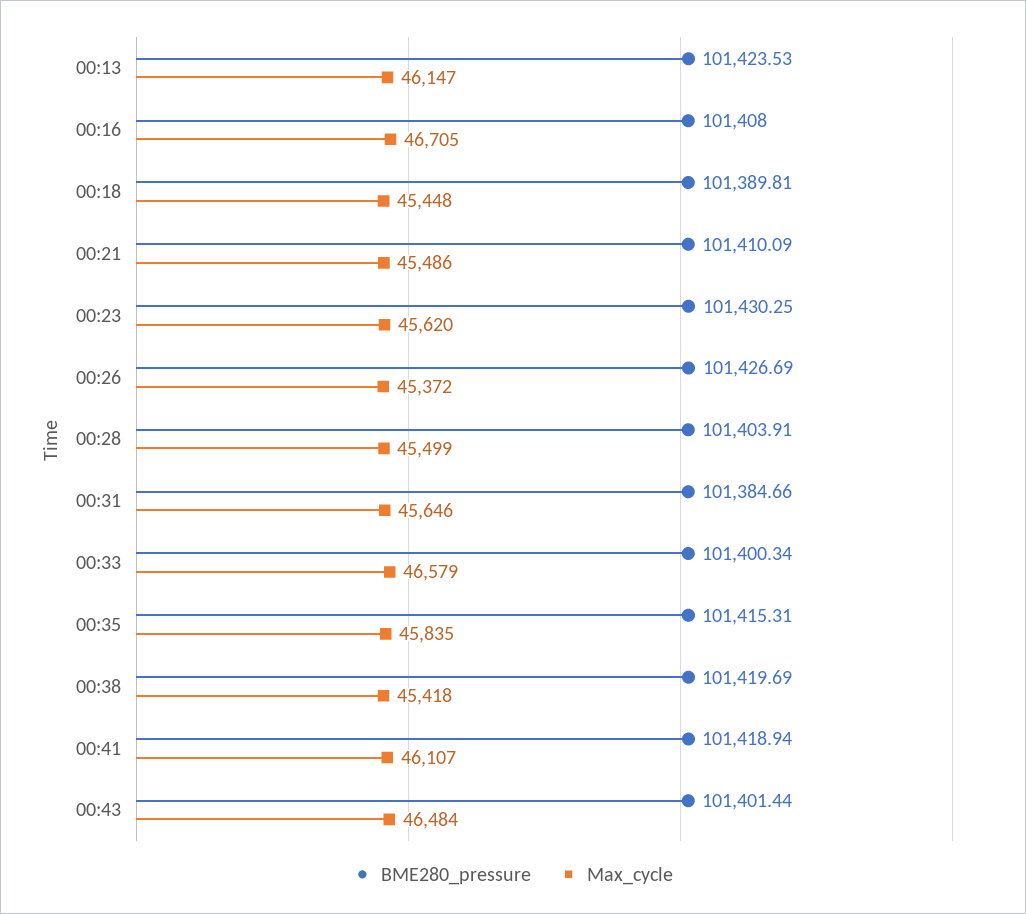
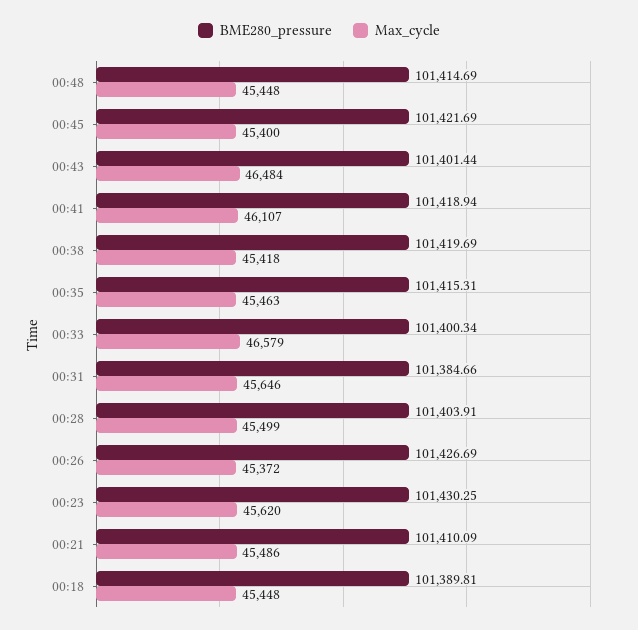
BME280_pressure, 00:13: 101423.53 -> none
Max_cycle, 00:13: 46147 -> none
BME280_pressure, 00:16: 101408 -> none
Max_cycle, 00:16: 46705 -> none
Max_cycle, 00:35: 45835 -> 45463
BME280_pressure, 00:48: none -> 101414.69
Max_cycle, 00:48: none -> 45448
BME280_pressure, 00:45: none -> 101421.69
Max_cycle, 00:45: none -> 45400

